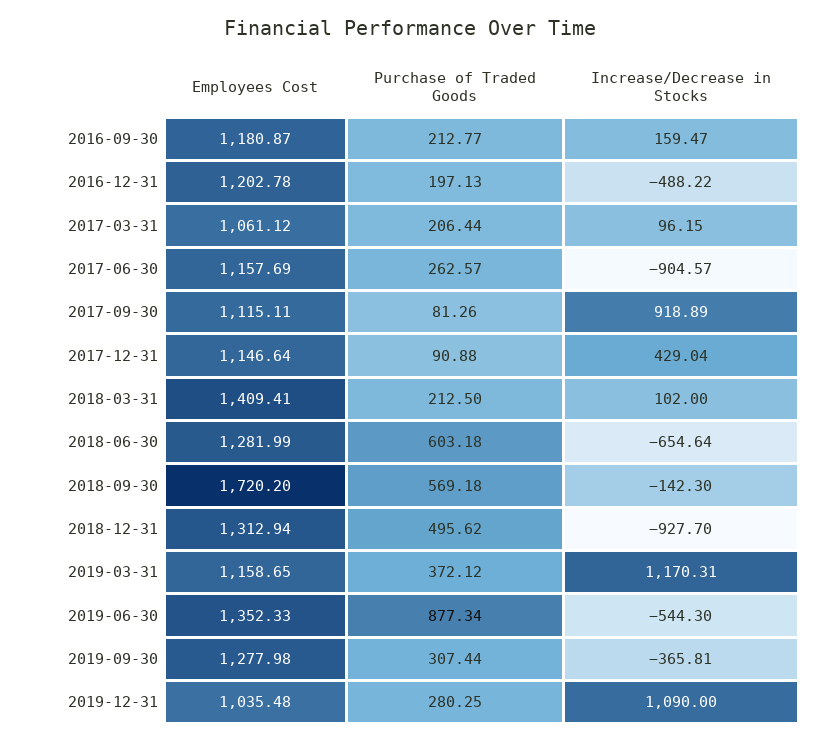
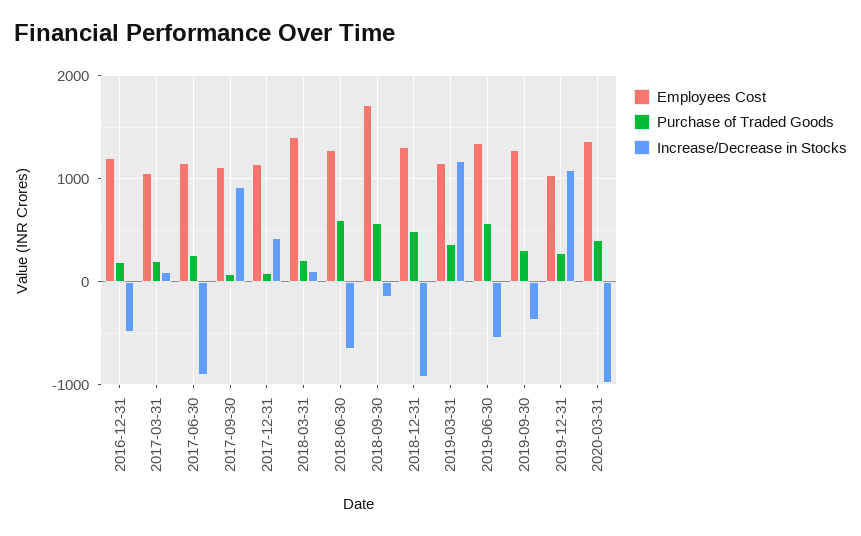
Employees Cost, 2016-09-30: 1180.87 -> none
Purchase of Traded Goods, 2016-09-30: 212.77 -> none
Increase/Decrease in Stocks, 2016-09-30: 159.47 -> none
Purchase of Traded Goods, 2019-06-30: 877.34 -> 600
Employees Cost, 2020-03-31: none -> 1400
Purchase of Traded Goods, 2020-03-31: none -> 400
Increase/Decrease in Stocks, 2020-03-31: none -> -1000

